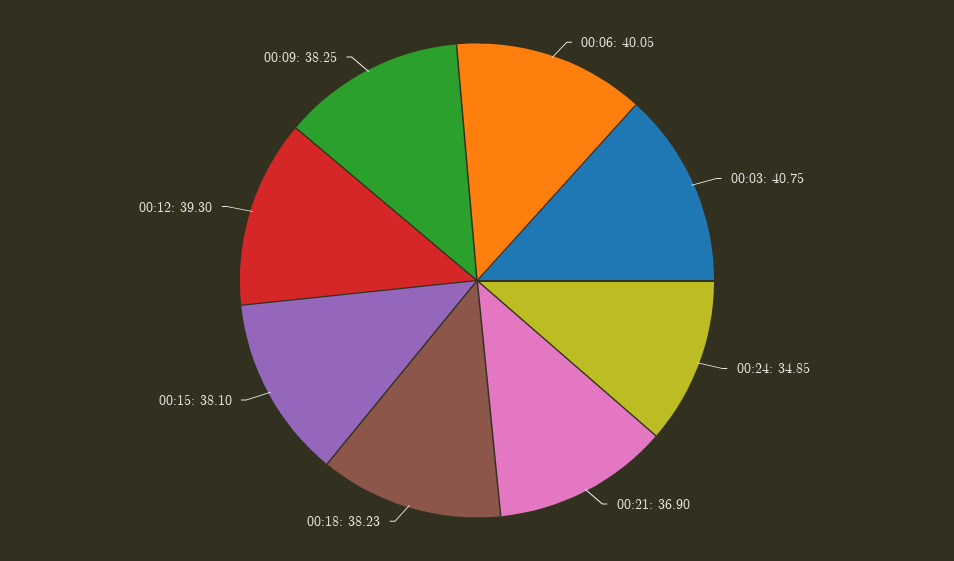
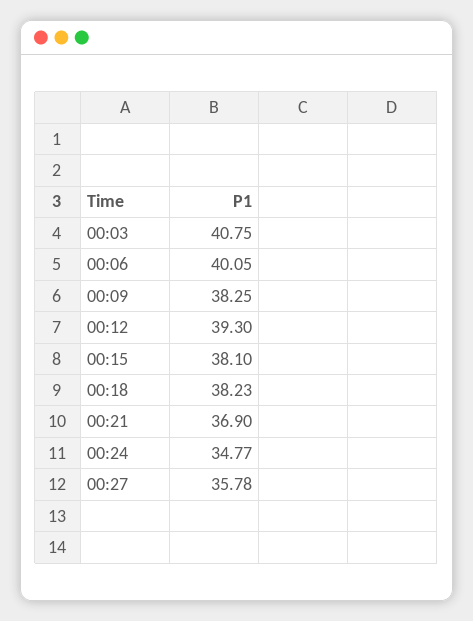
00:24: 34.85 -> 34.77
00:27: none -> 35.78

